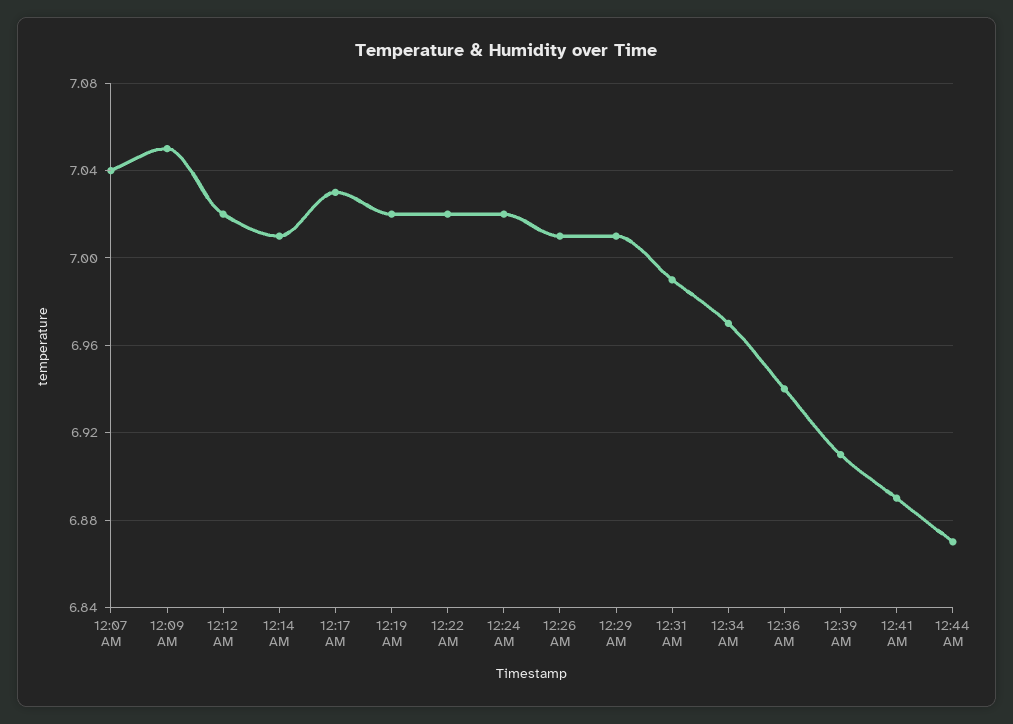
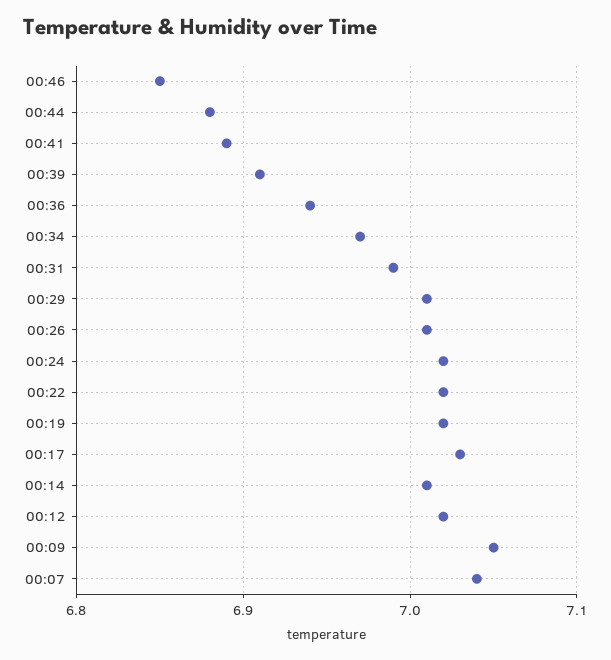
12:44 AM: 6.87 -> 6.88
00:46: none -> 6.85

